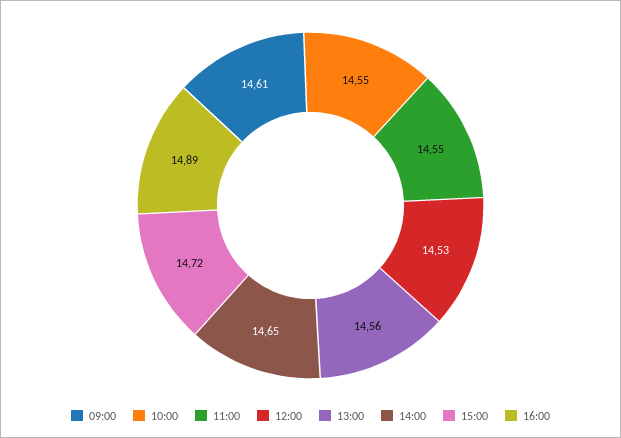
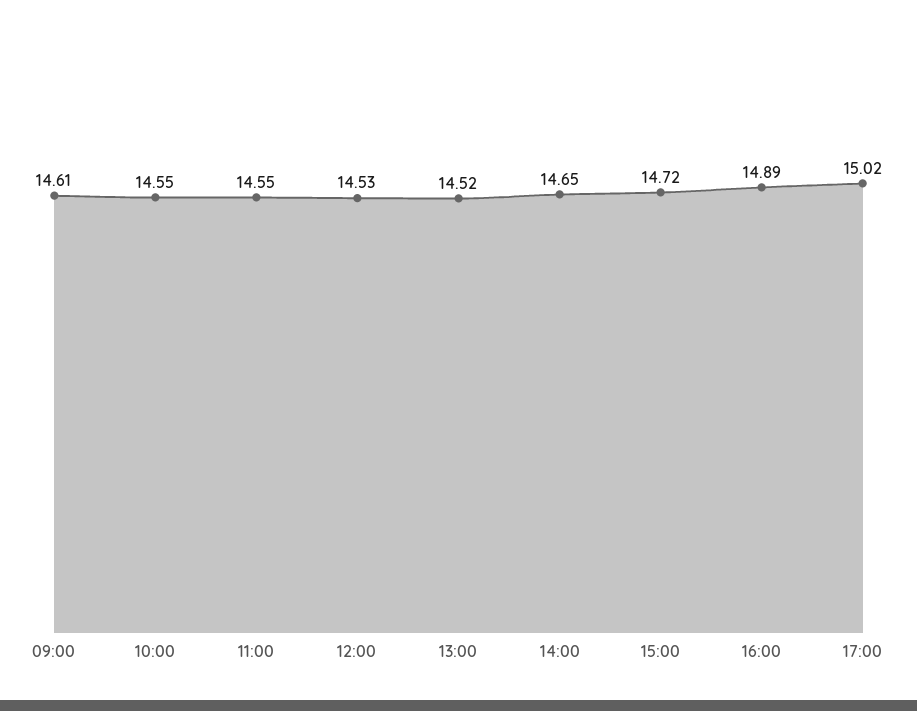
13:00: 14.56 -> 14.52
17:00: none -> 15.02

